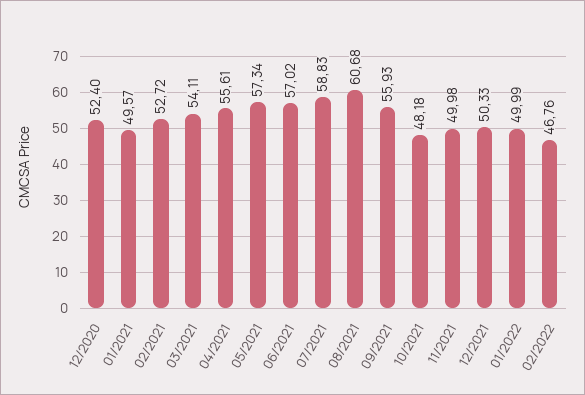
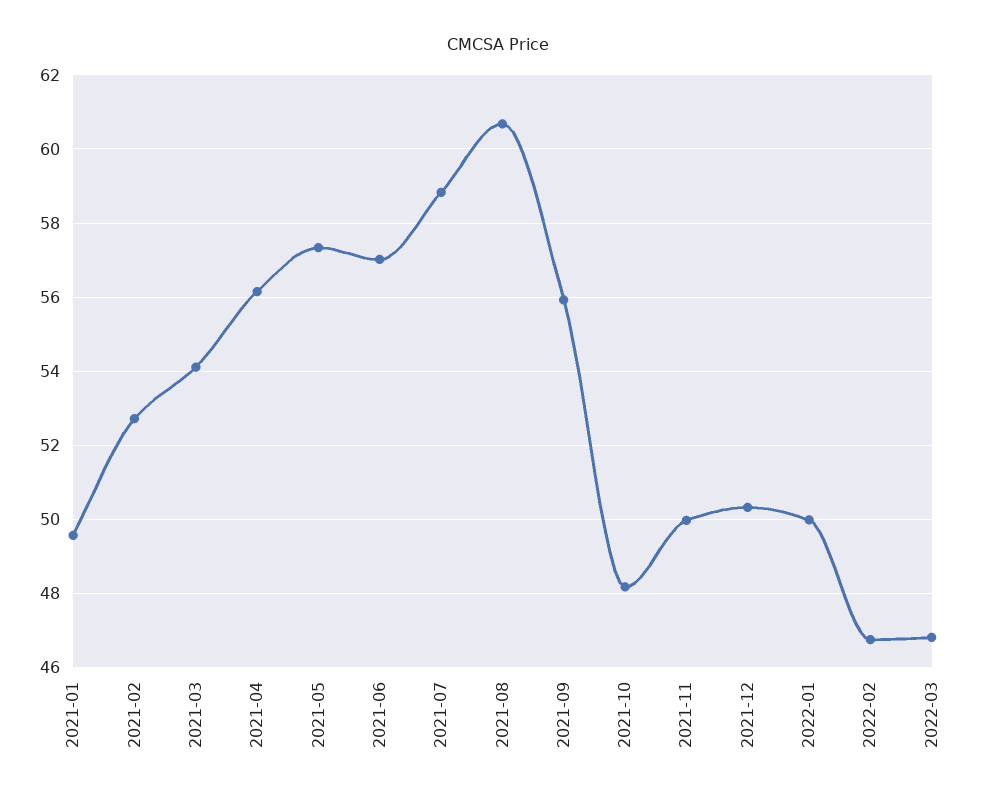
12/2020: 52.4 -> none
04/2021: 55.61 -> 56.2
2022-03: none -> 46.8

